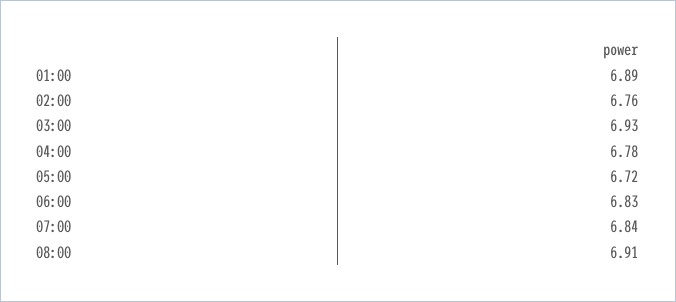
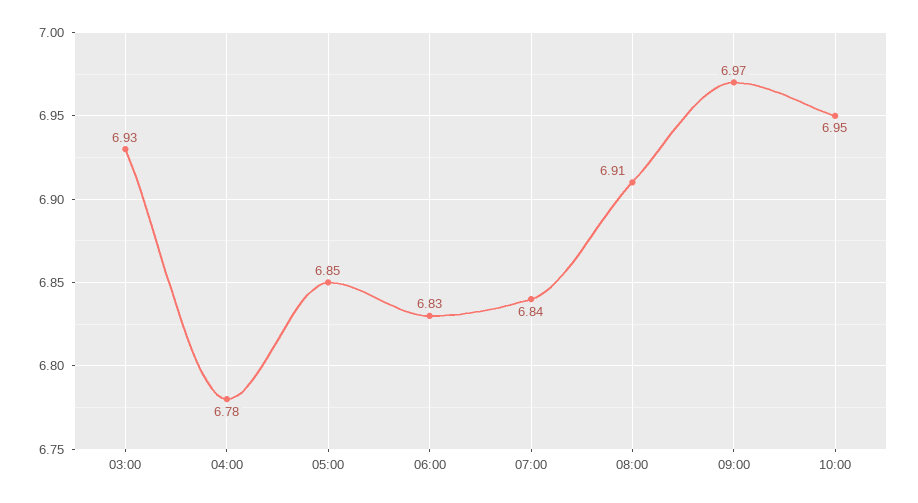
01:00: 6.89 -> none
02:00: 6.76 -> none
05:00: 6.72 -> 6.85
09:00: none -> 6.97
10:00: none -> 6.95

